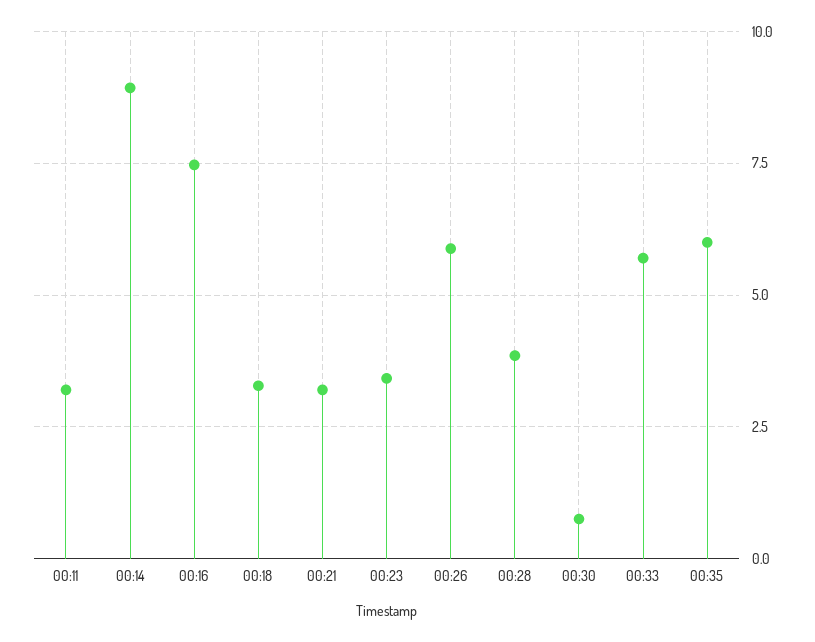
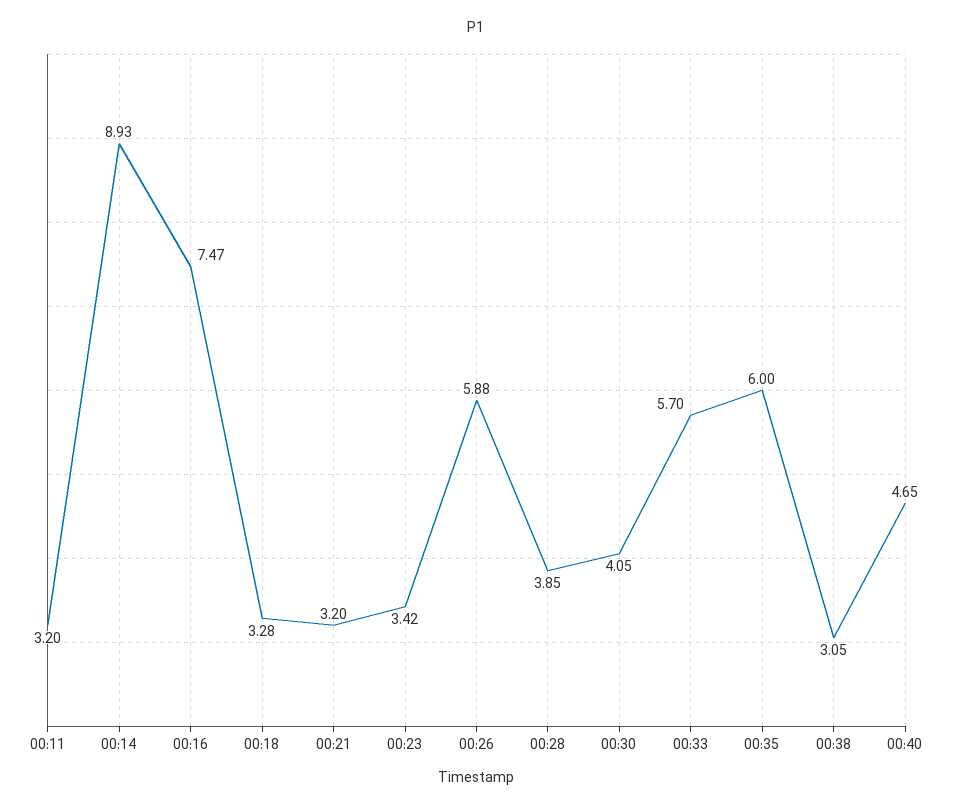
00:30: 0.75 -> 4.05
00:38: none -> 3.05
00:40: none -> 4.65

